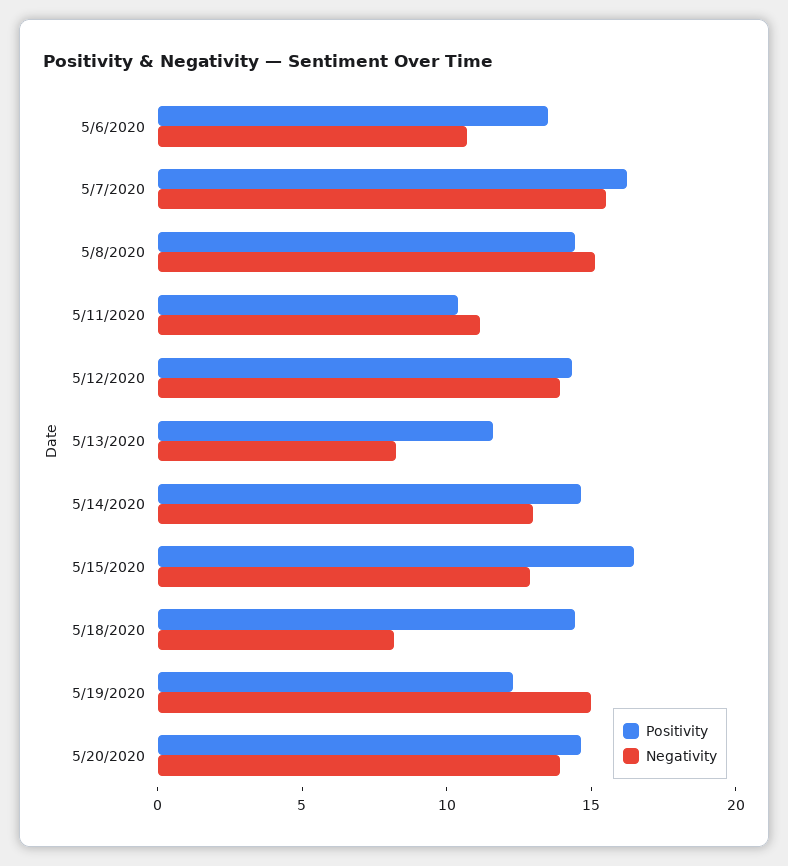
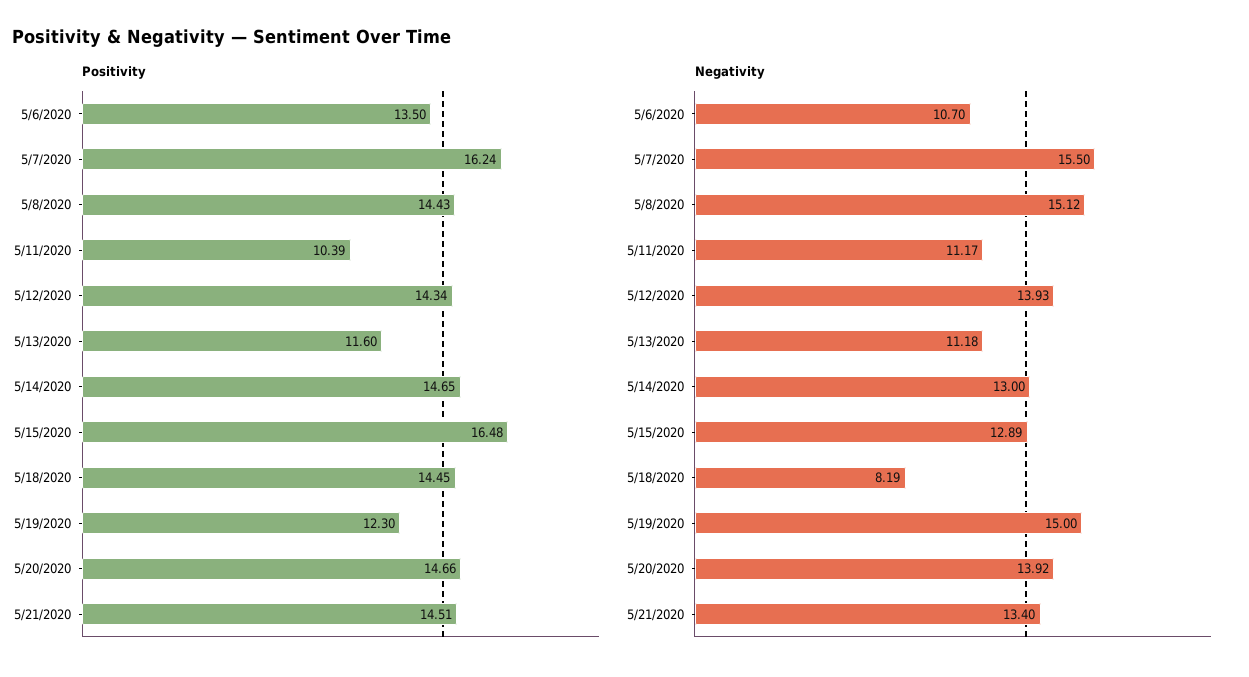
Negativity, 5/13/2020: 8 -> 11.18
Positivity, 5/21/2020: none -> 14.51
Negativity, 5/21/2020: none -> 13.4

